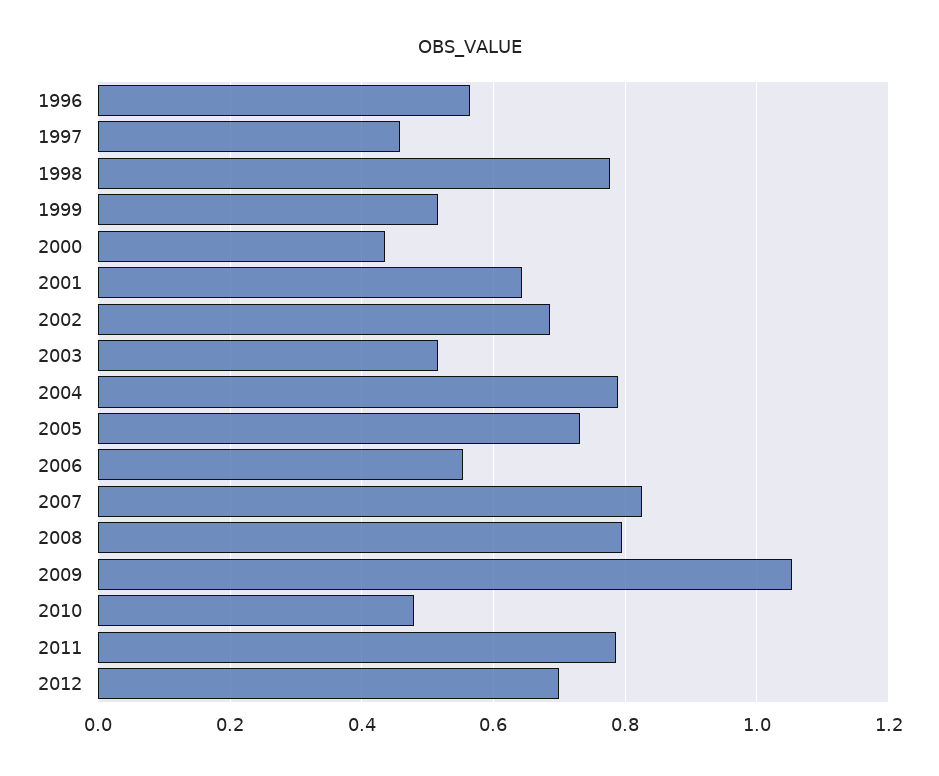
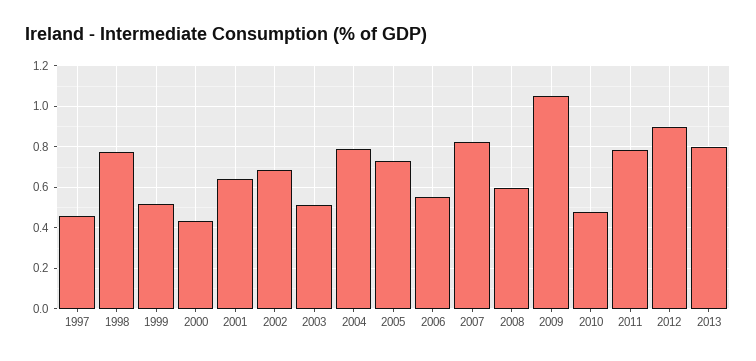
1996: 0.56 -> none
2008: 0.8 -> 0.6
2012: 0.7 -> 0.9
2013: none -> 0.8

